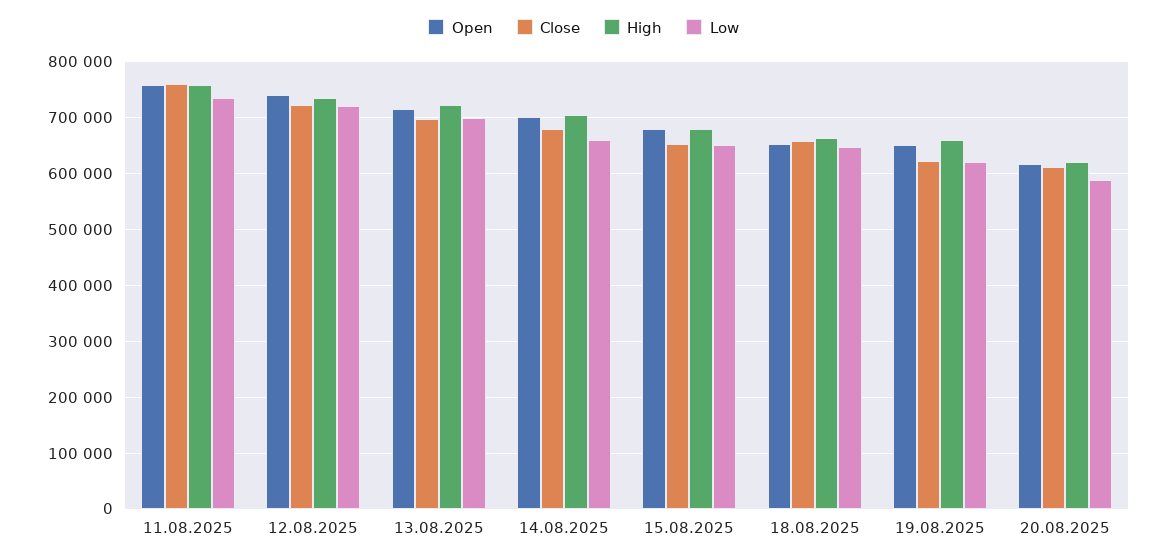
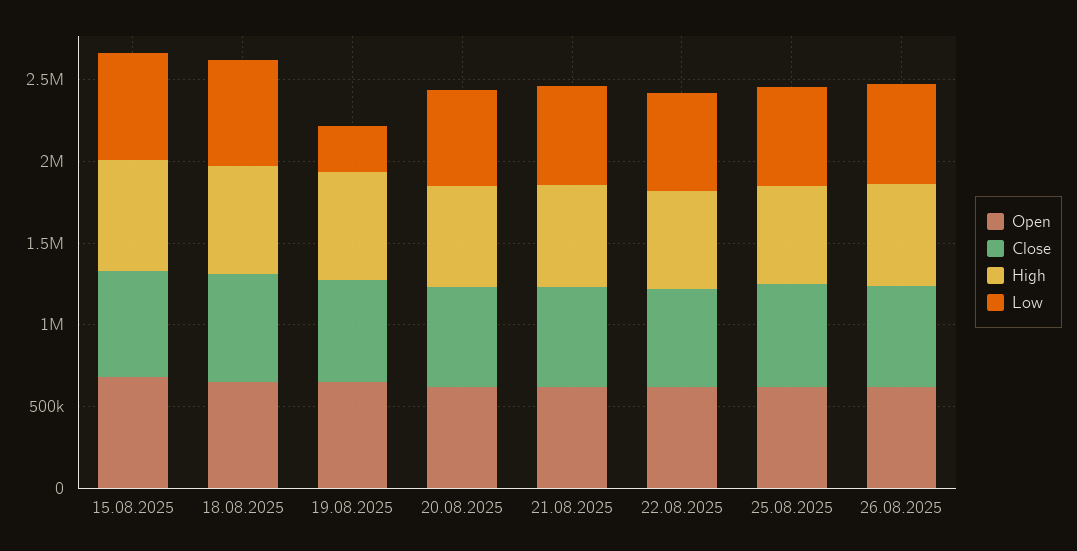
Open, 11.08.2025: 760000 -> none
Close, 11.08.2025: 760000 -> none
High, 11.08.2025: 760000 -> none
Low, 11.08.2025: 740000 -> none
Open, 12.08.2025: 740000 -> none
Close, 12.08.2025: 720000 -> none
High, 12.08.2025: 740000 -> none
Low, 12.08.2025: 720000 -> none
Open, 13.08.2025: 720000 -> none
Close, 13.08.2025: 700000 -> none
High, 13.08.2025: 720000 -> none
Low, 13.08.2025: 700000 -> none
Open, 14.08.2025: 700000 -> none
Close, 14.08.2025: 680000 -> none
High, 14.08.2025: 700000 -> none
Low, 14.08.2025: 660000 -> none
Low, 19.08.2025: 620000 -> 300000
Open, 21.08.2025: none -> 600000
Close, 21.08.2025: none -> 600000
High, 21.08.2025: none -> 600000
Low, 21.08.2025: none -> 600000
Open, 22.08.2025: none -> 600000
Close, 22.08.2025: none -> 600000
High, 22.08.2025: none -> 600000
Low, 22.08.2025: none -> 600000
Open, 25.08.2025: none -> 600000
Close, 25.08.2025: none -> 600000
High, 25.08.2025: none -> 600000
Low, 25.08.2025: none -> 600000
Open, 26.08.2025: none -> 600000
Close, 26.08.2025: none -> 600000
High, 26.08.2025: none -> 600000
Low, 26.08.2025: none -> 600000

